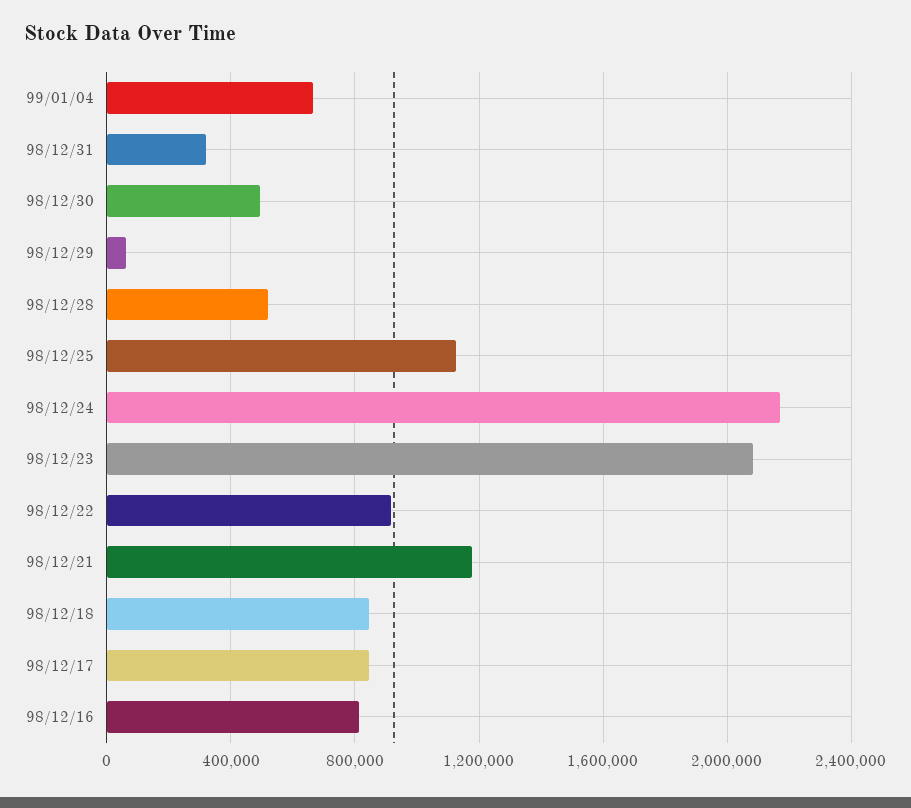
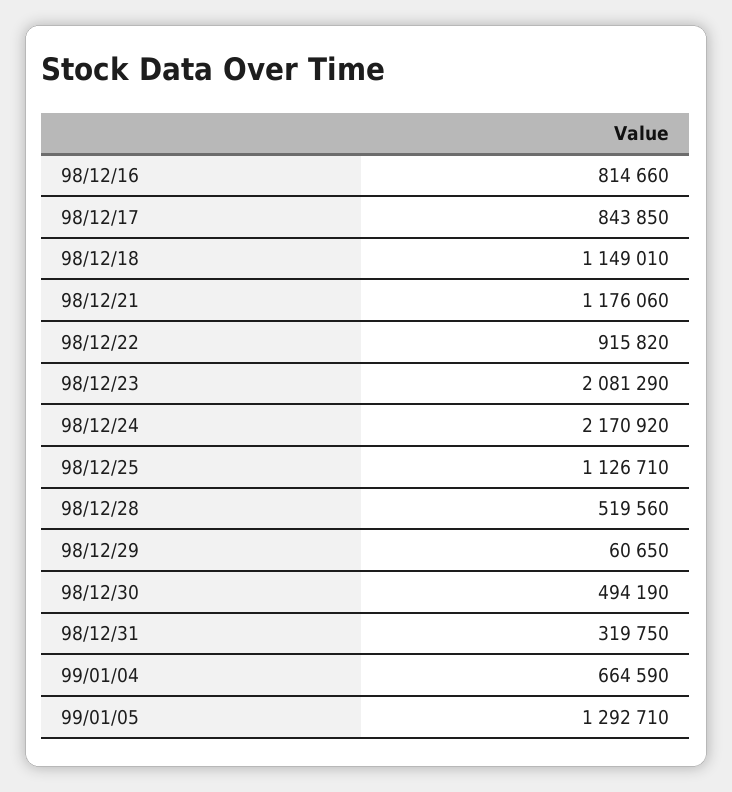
98/12/18: 850000 -> 1149010
99/01/05: none -> 1292710

